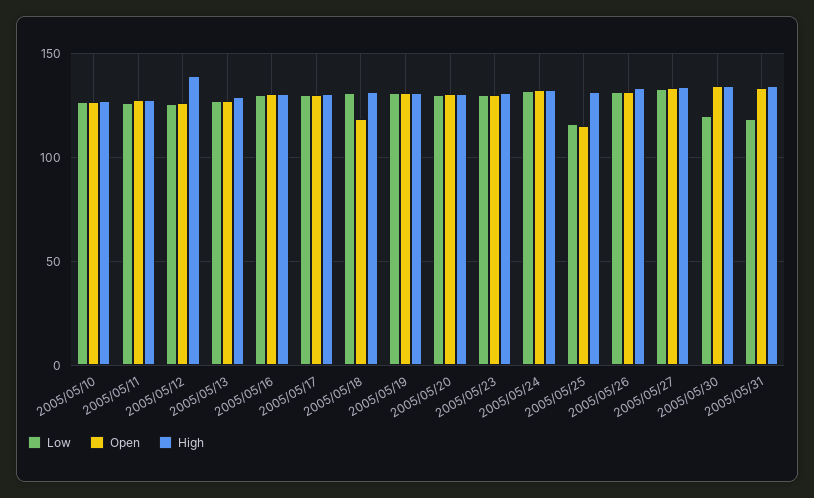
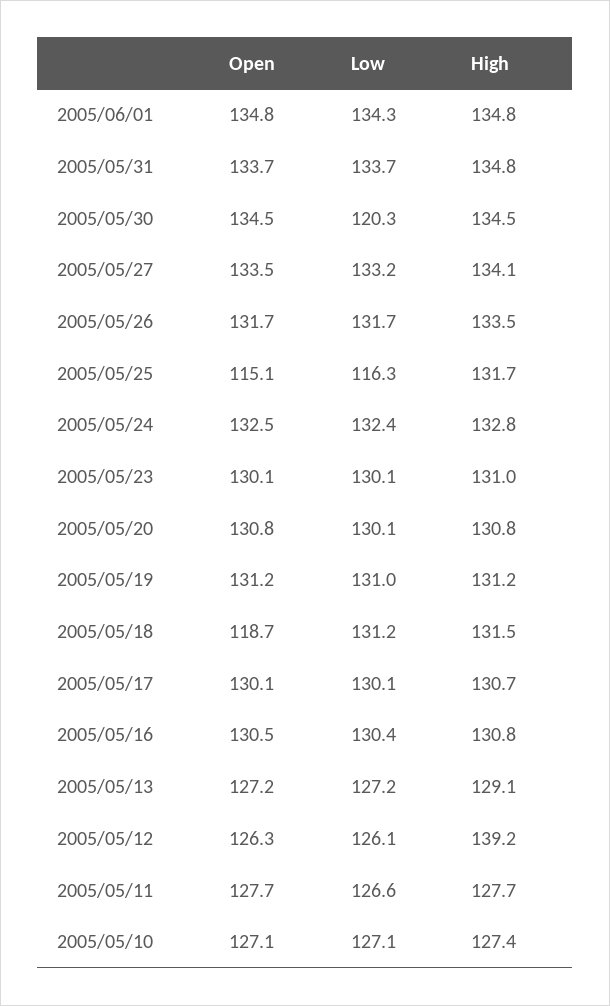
Low, 2005/05/31: 120 -> 133.7
Open, 2005/06/01: none -> 134.8
Low, 2005/06/01: none -> 134.3
High, 2005/06/01: none -> 134.8

